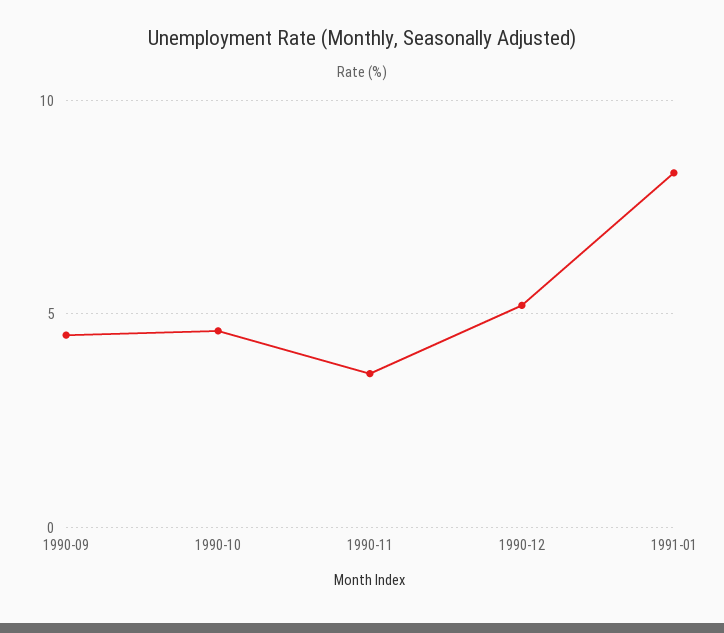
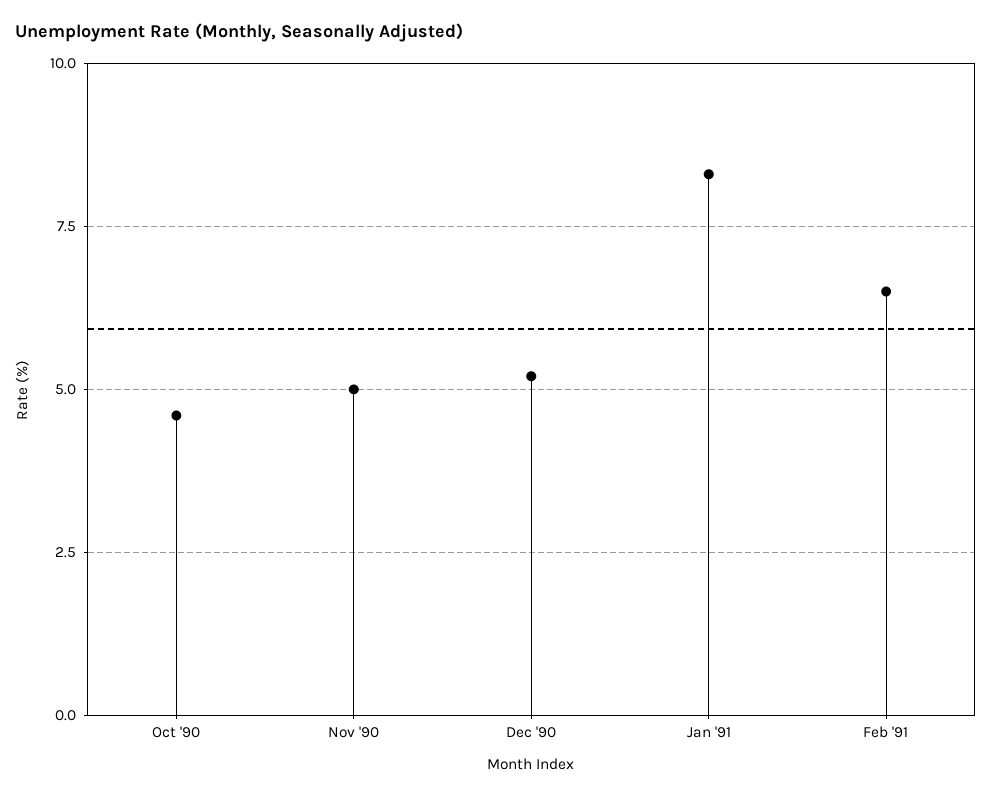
1990-09: 4.5 -> none
1990-11: 3.5 -> 5
Feb '91: none -> 6.5

